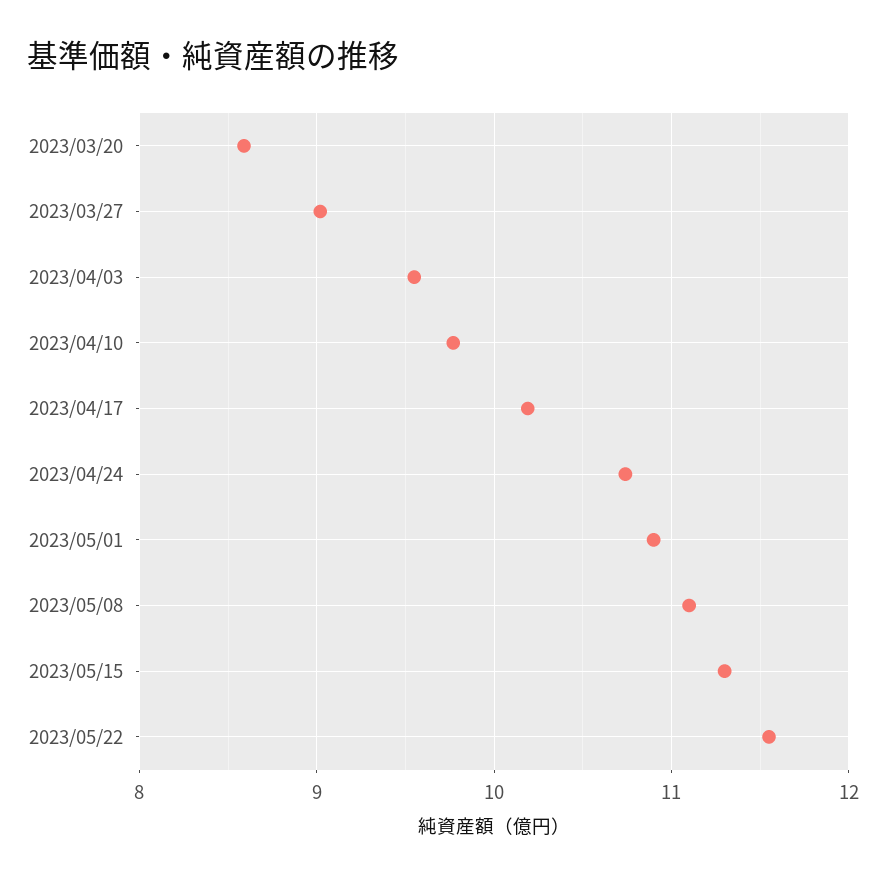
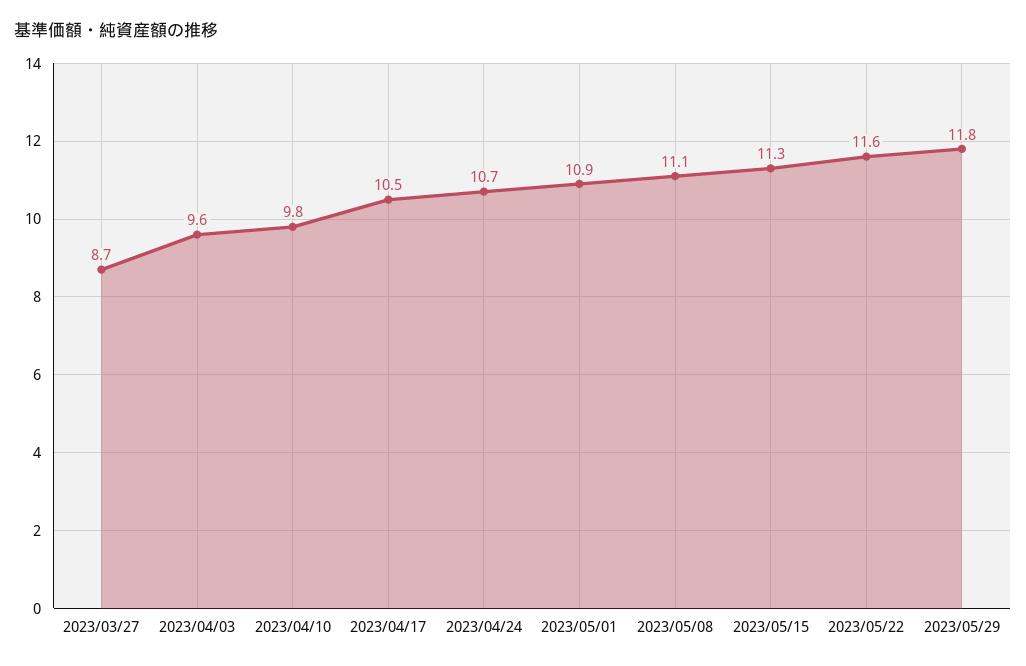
2023/03/20: 8.6 -> none
2023/03/27: 9 -> 8.7
2023/04/17: 10.2 -> 10.5
2023/05/29: none -> 11.8

